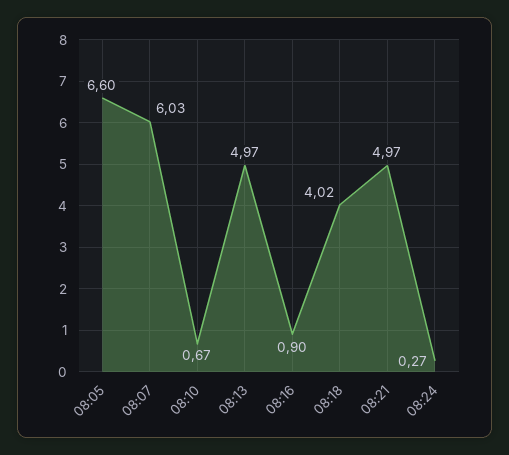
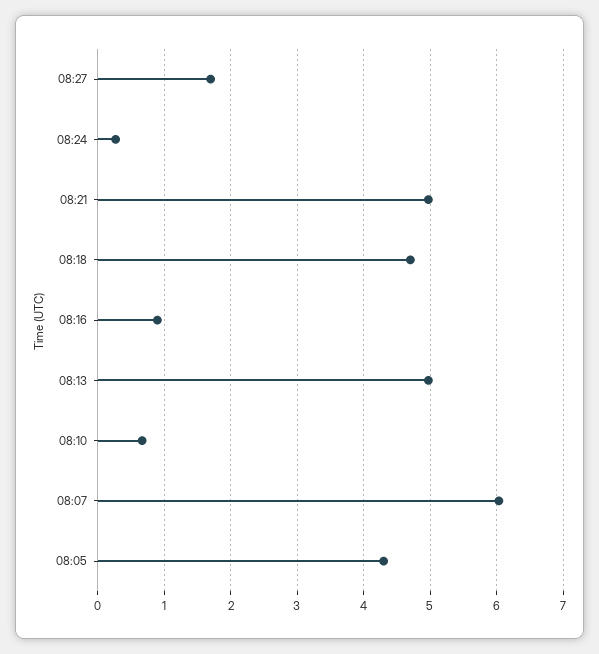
08:05: 6.6 -> 4.3
08:18: 4.02 -> 4.7
08:27: none -> 1.7

